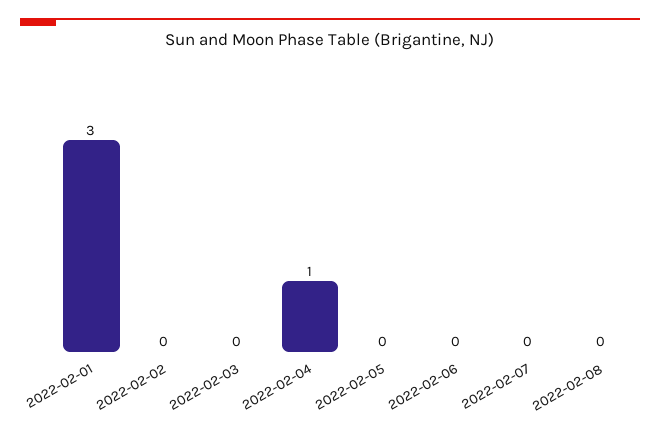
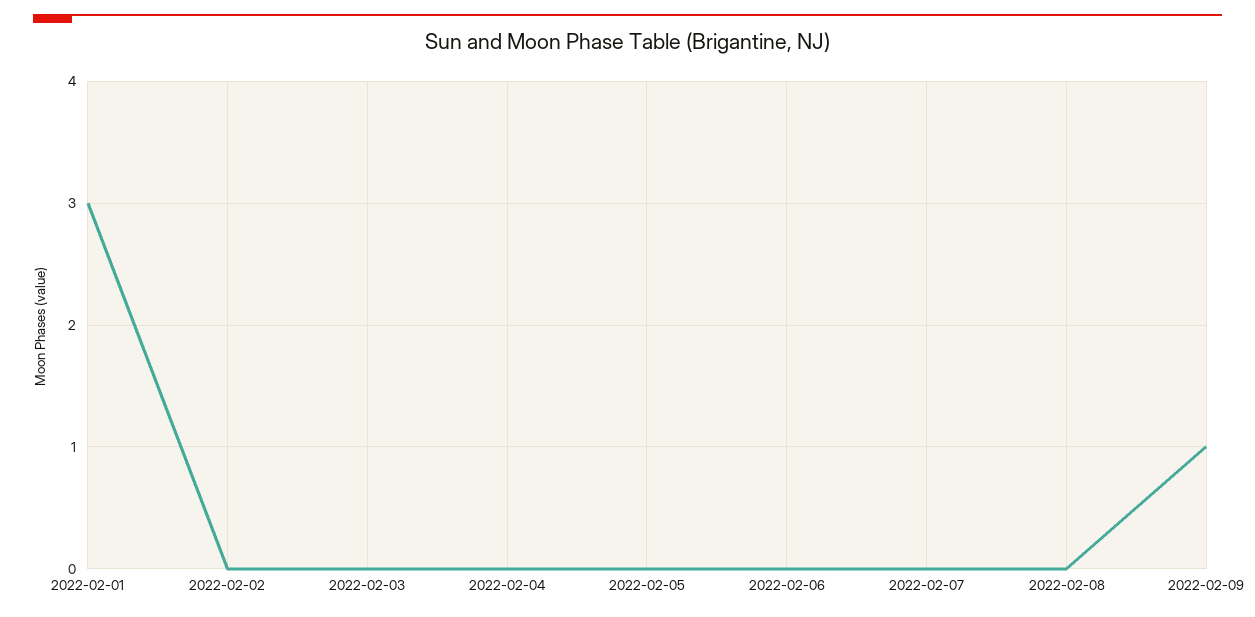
2022-02-04: 1 -> 0
2022-02-09: none -> 1

